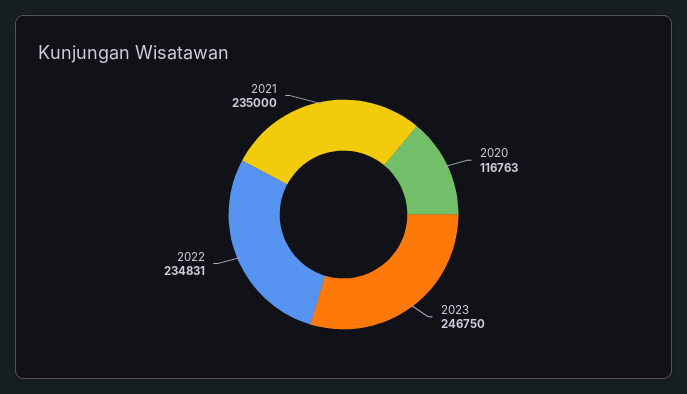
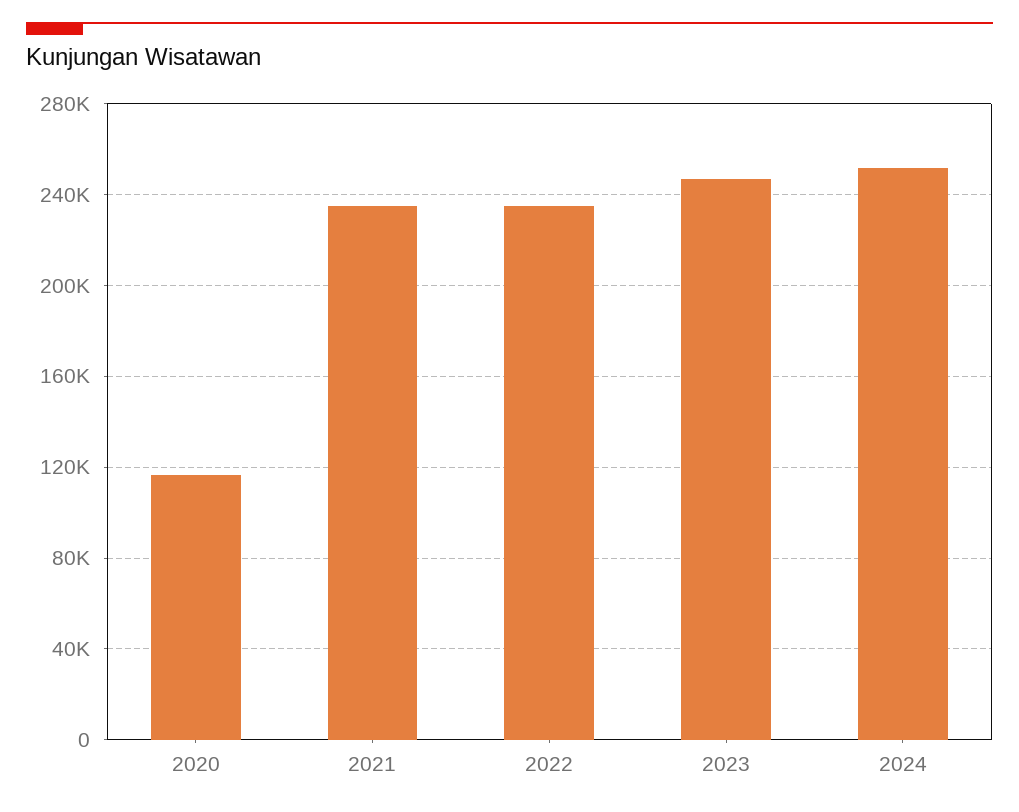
2024: none -> 250000

